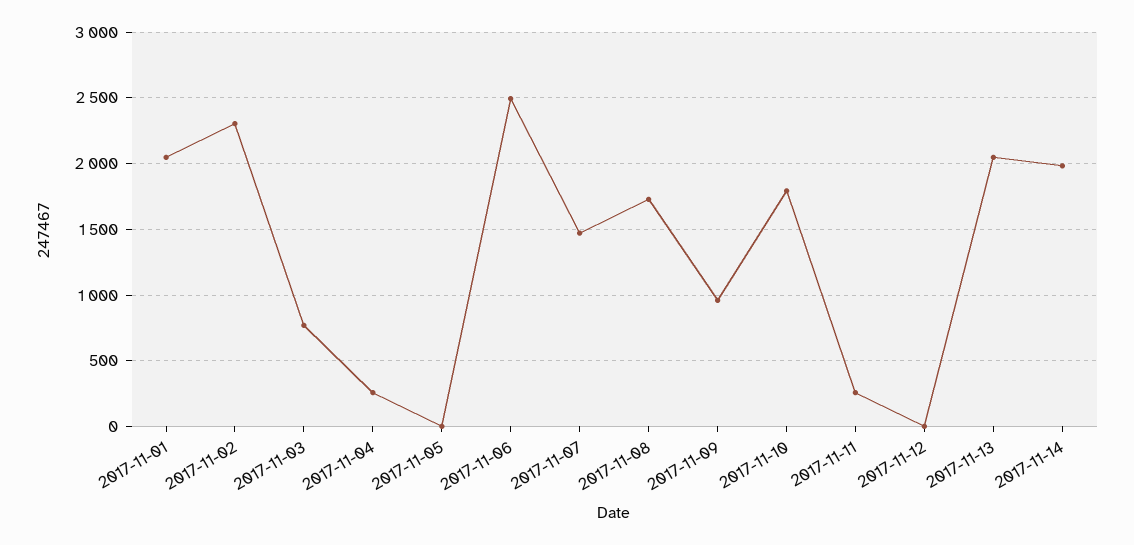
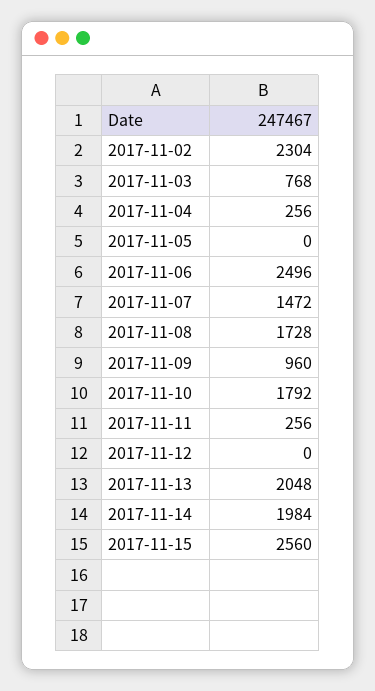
2017-11-01: 2050 -> none
2017-11-15: none -> 2560

